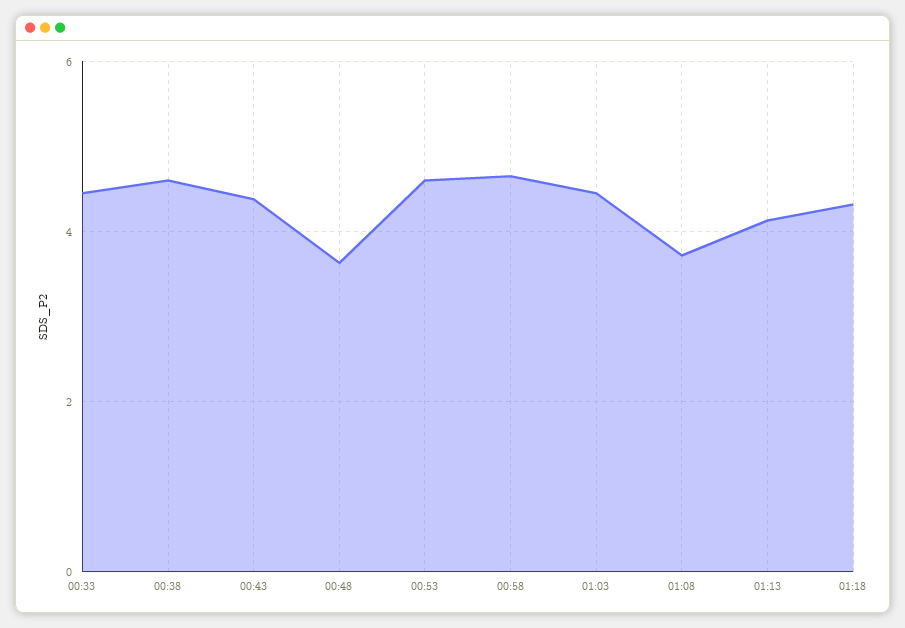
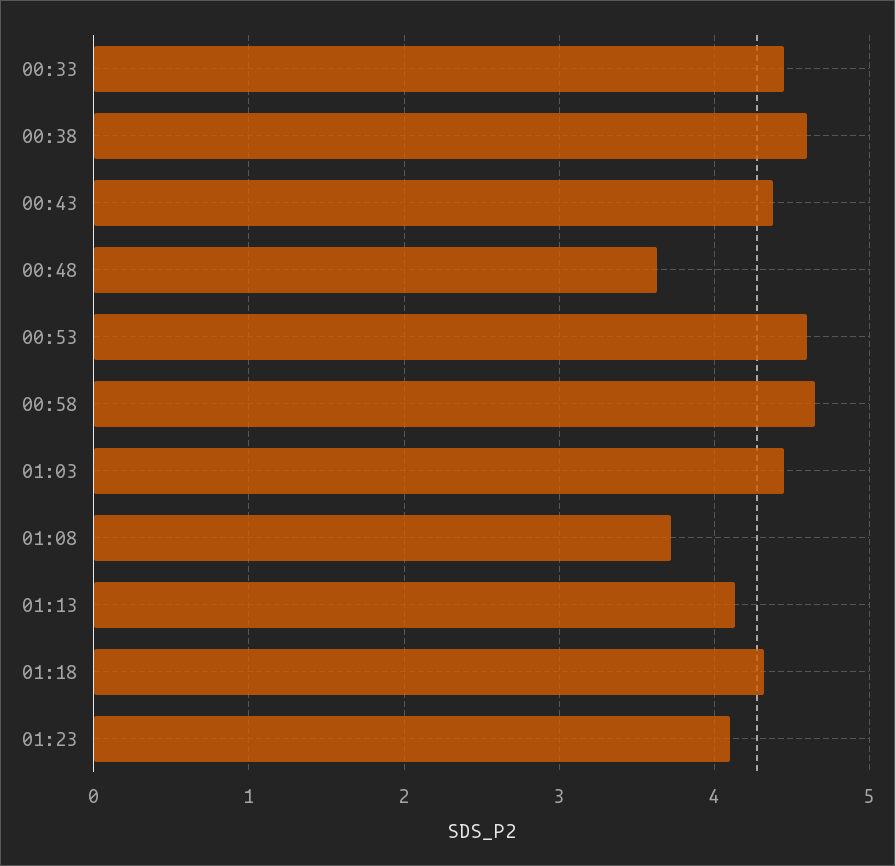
01:23: none -> 4.1

